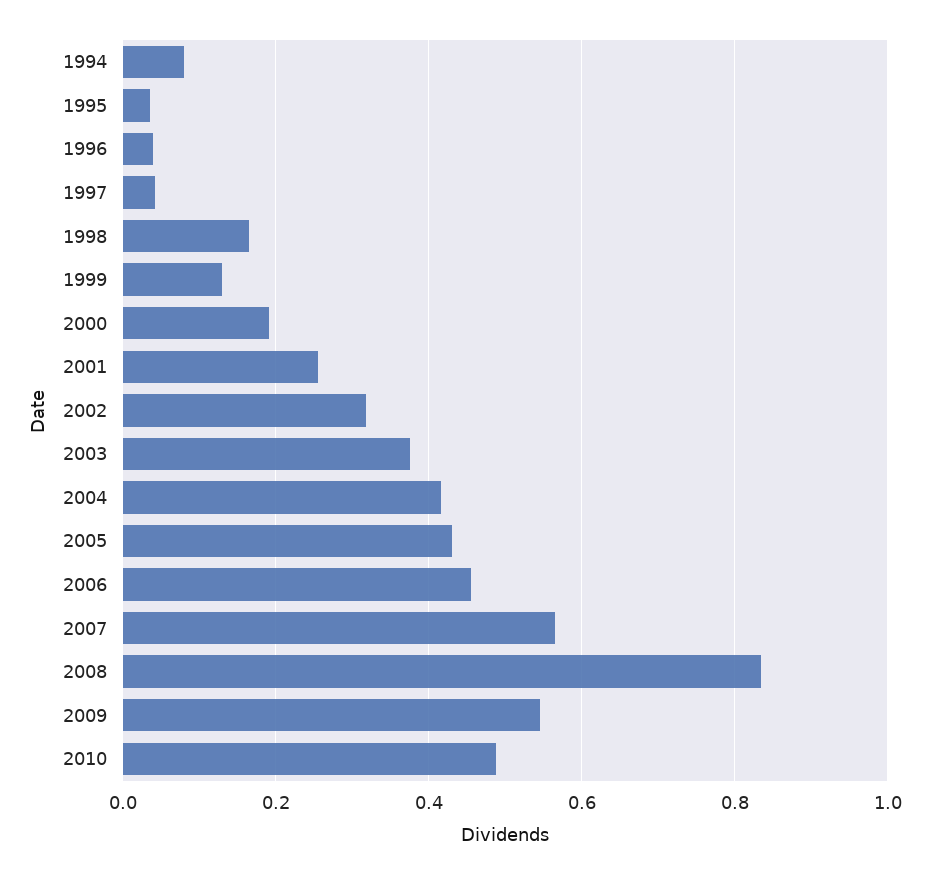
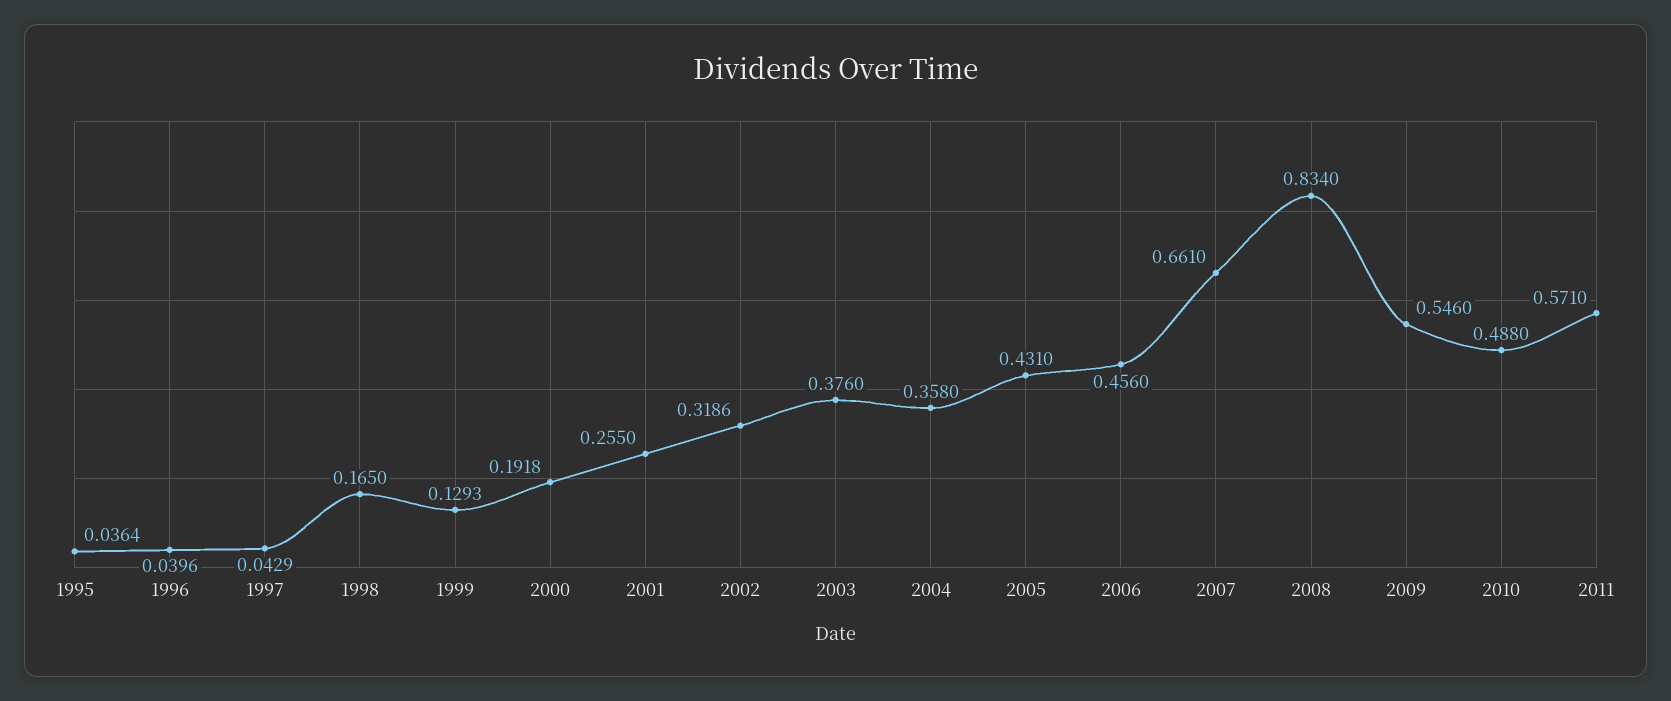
1994: 0.08 -> none
2004: 0.42 -> 0.358
2007: 0.56 -> 0.661
2011: none -> 0.571

